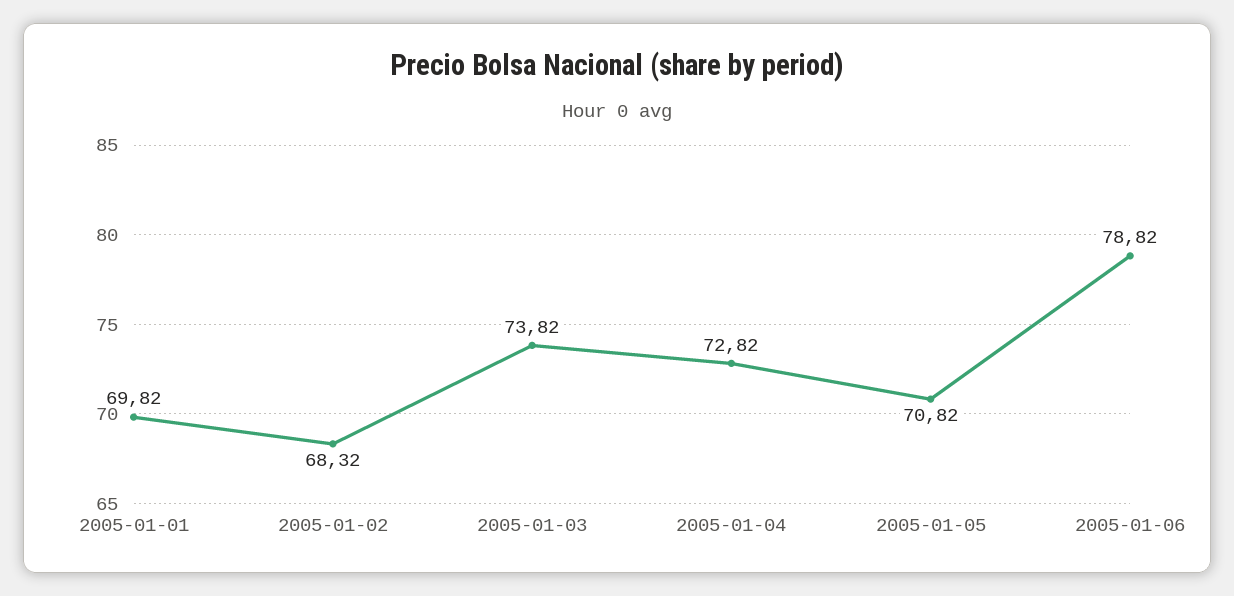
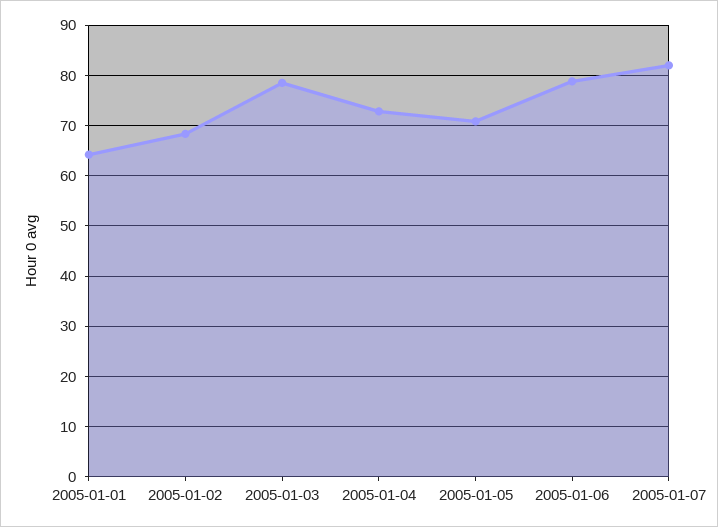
2005-01-01: 69.82 -> 64
2005-01-03: 73.82 -> 78
2005-01-07: none -> 82

